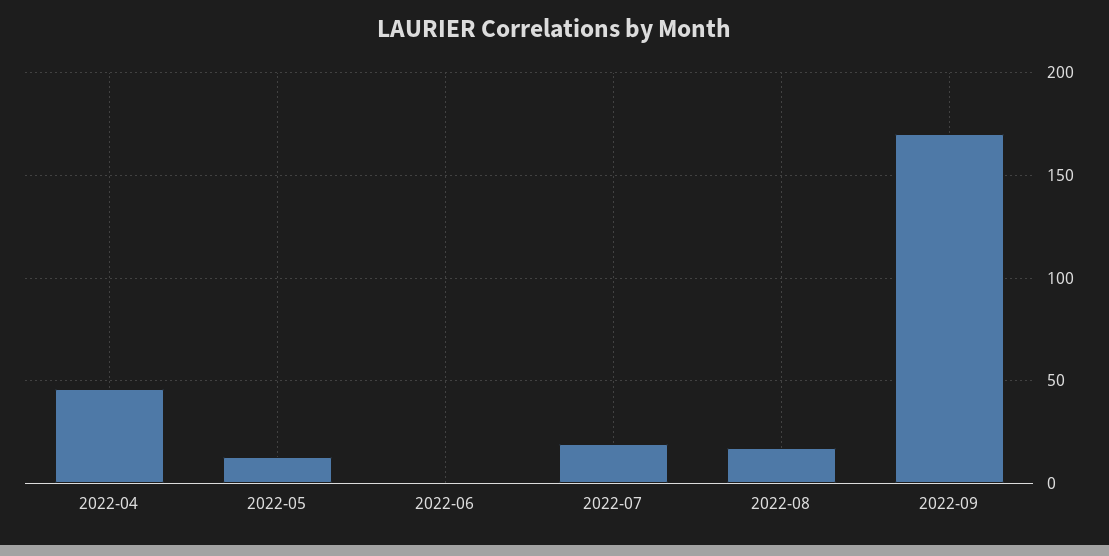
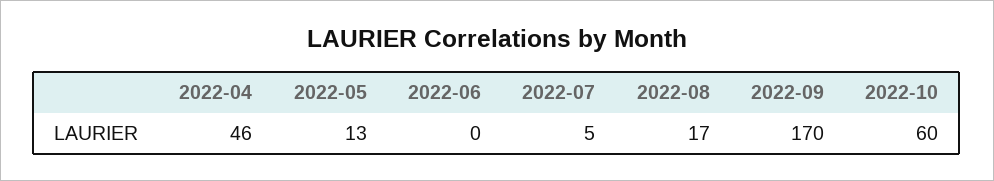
2022-07: 20 -> 5
2022-10: none -> 60

